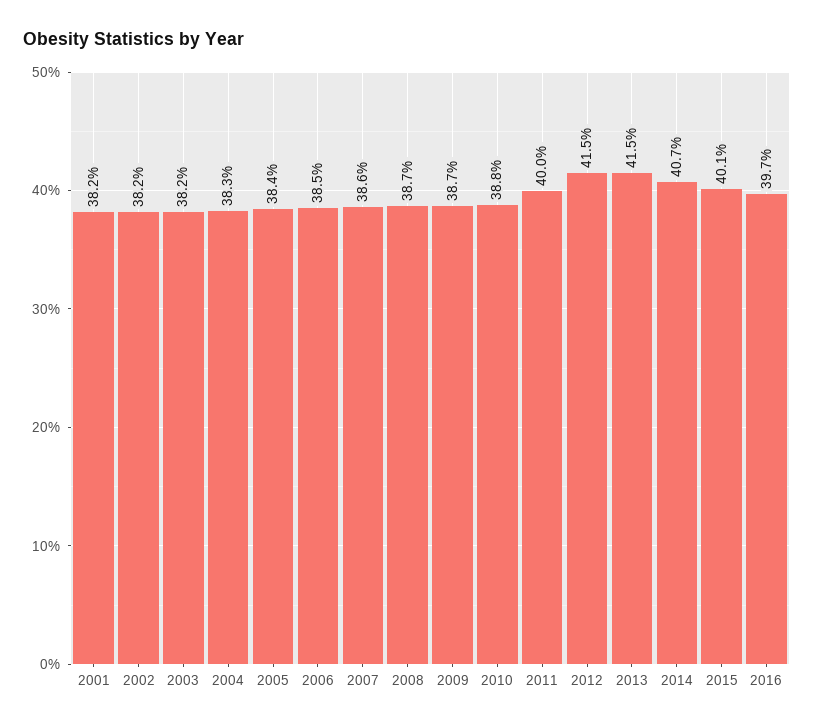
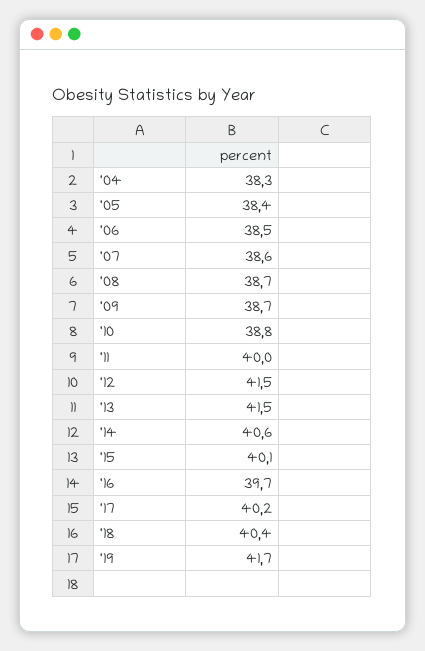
2001: 38.2 -> none
2002: 38.2 -> none
2003: 38.2 -> none
2014: 40.7 -> 40.6
'17: none -> 40.2
'18: none -> 40.4
'19: none -> 41.7

